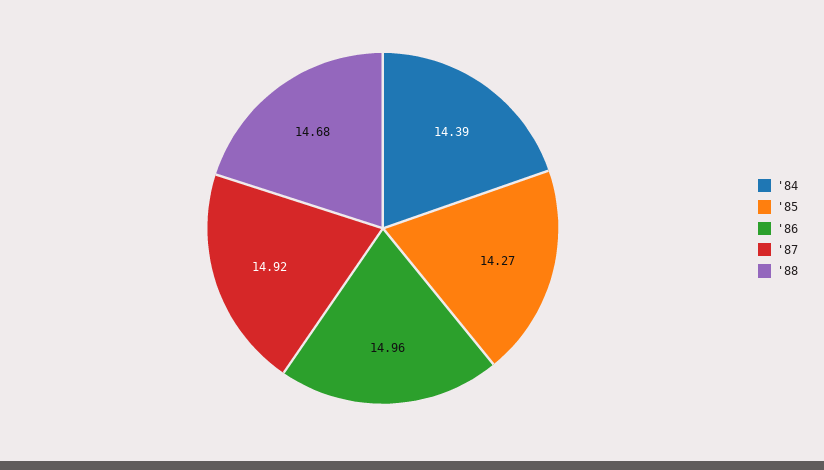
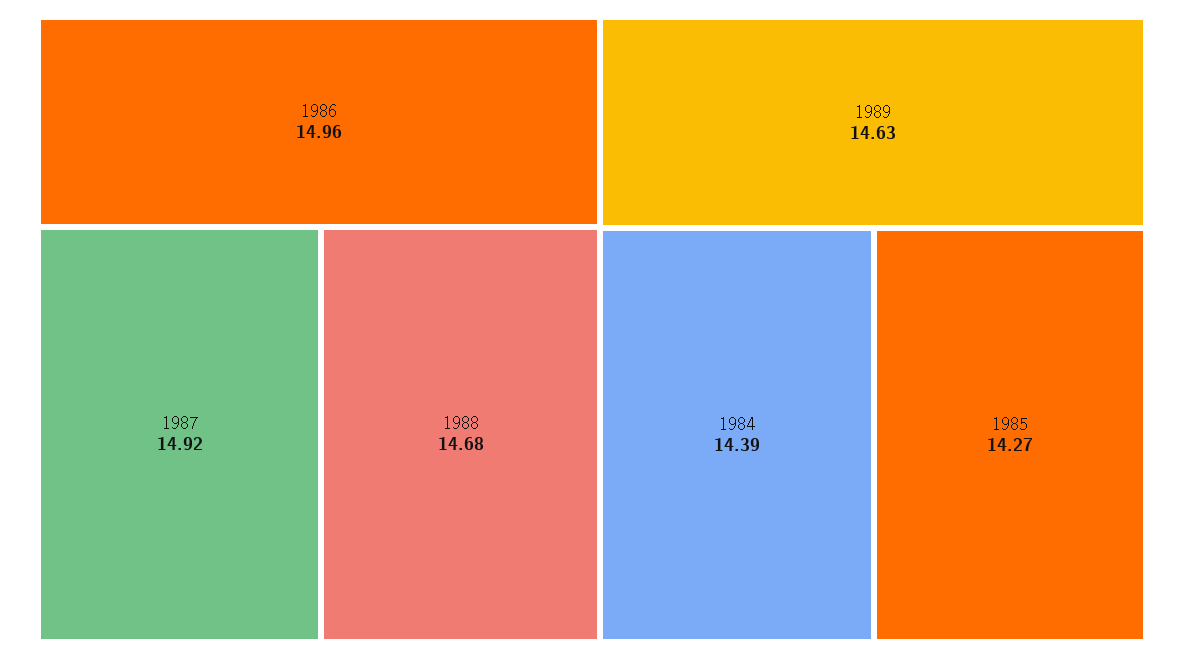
1989: none -> 14.63

